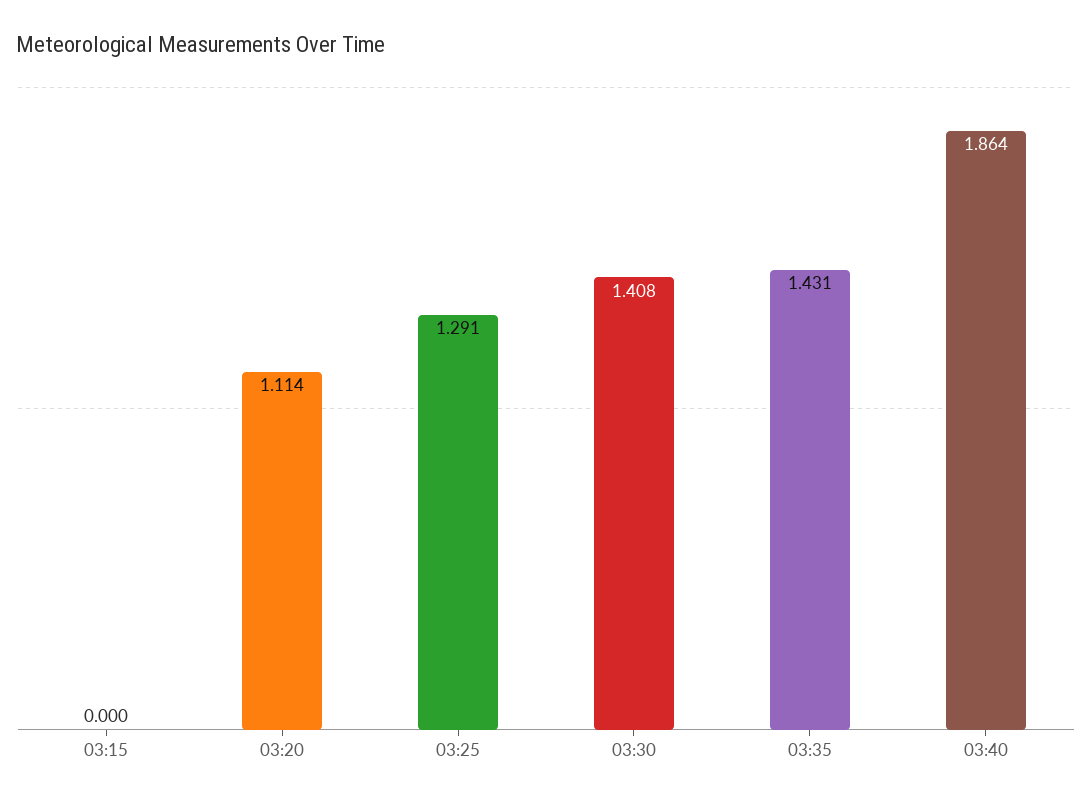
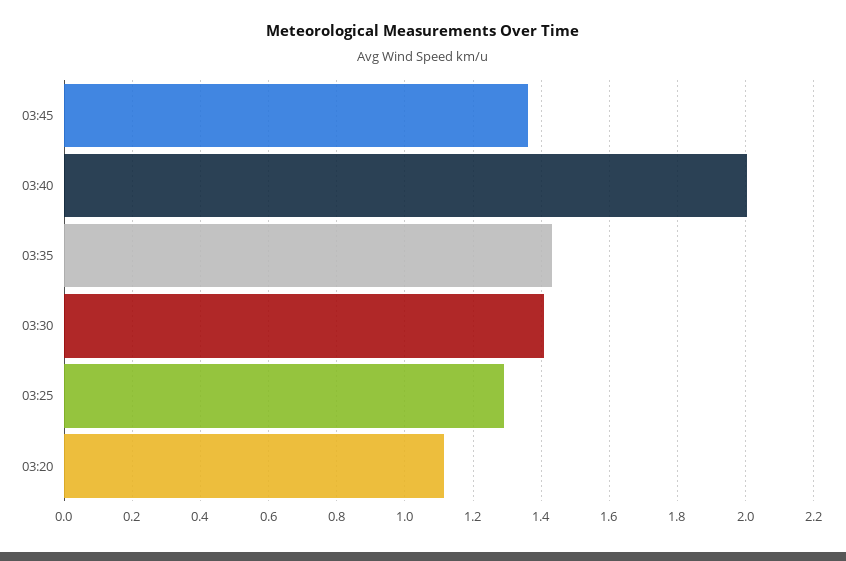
03:15: 0 -> none
03:40: 1.864 -> 2
03:45: none -> 1.36

